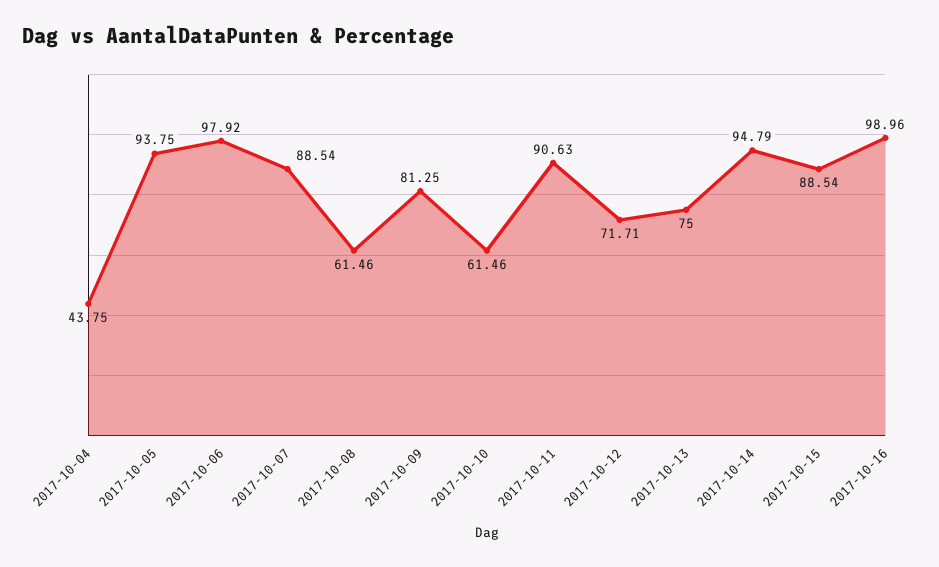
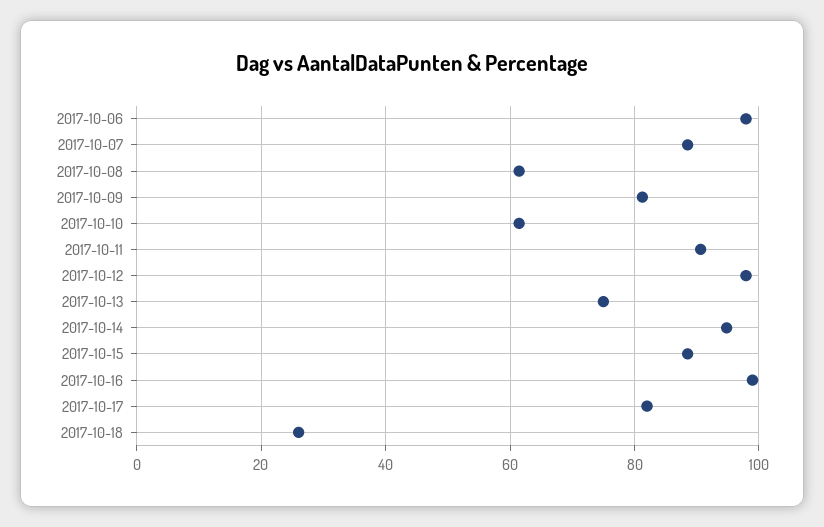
2017-10-04: 43.75 -> none
2017-10-05: 93.75 -> none
2017-10-12: 71.71 -> 98
2017-10-17: none -> 82
2017-10-18: none -> 26

